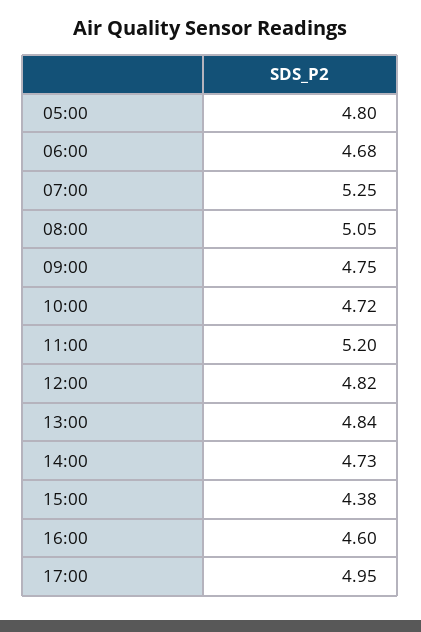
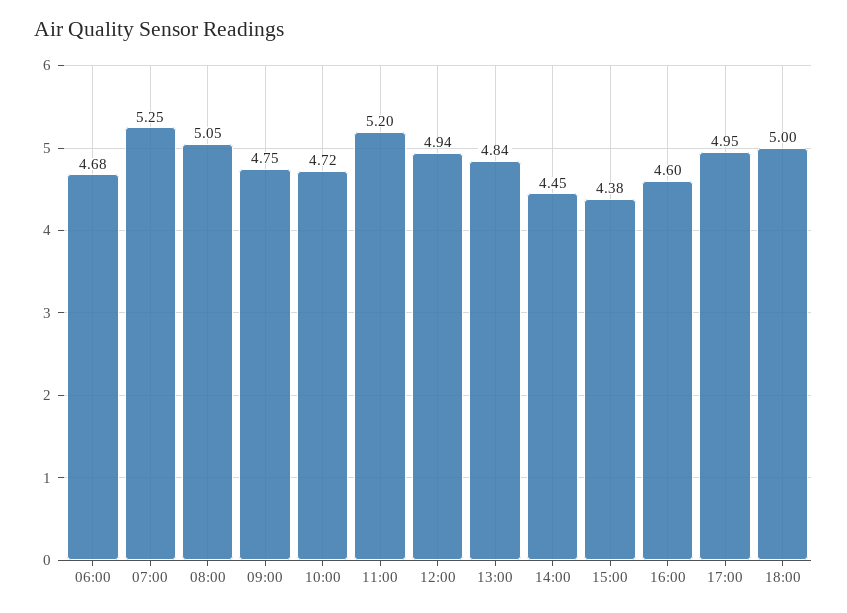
05:00: 4.8 -> none
12:00: 4.82 -> 4.94
14:00: 4.73 -> 4.45
18:00: none -> 5

